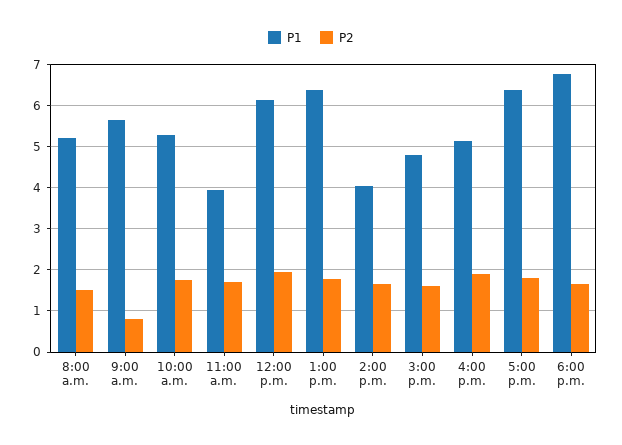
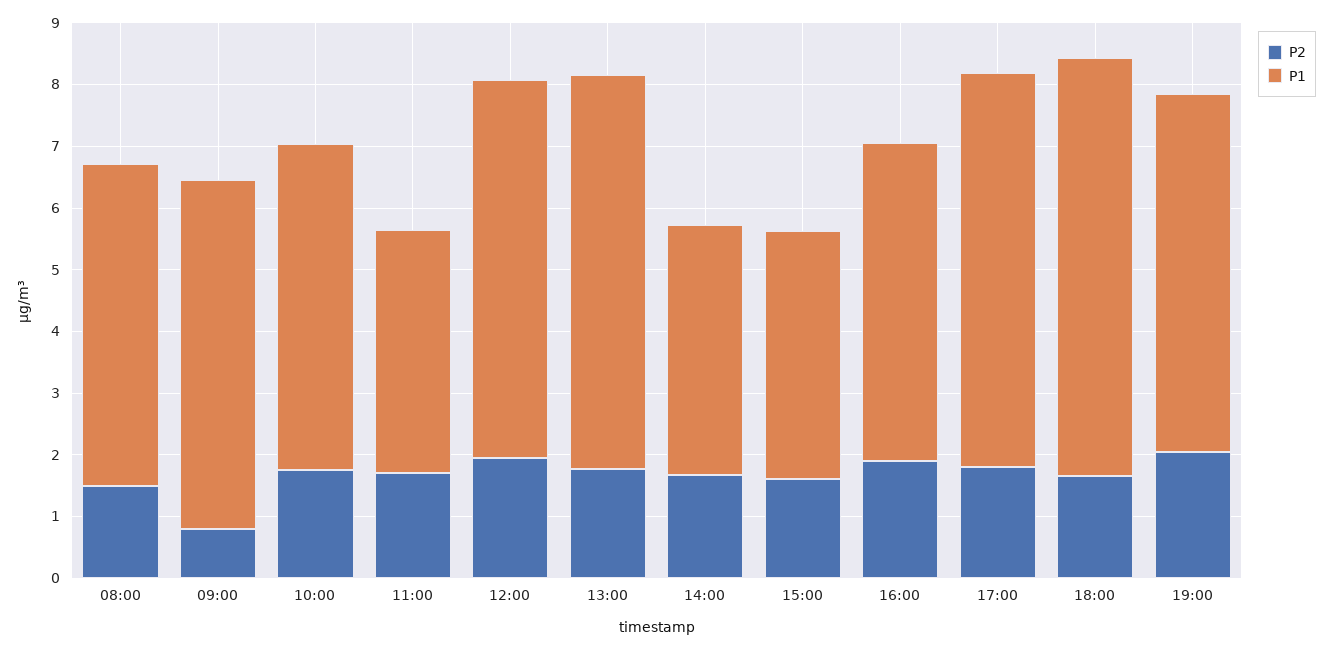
P1, 3:00 p.m.: 4.8 -> 4
P2, 19:00: none -> 2
P1, 19:00: none -> 5.8

